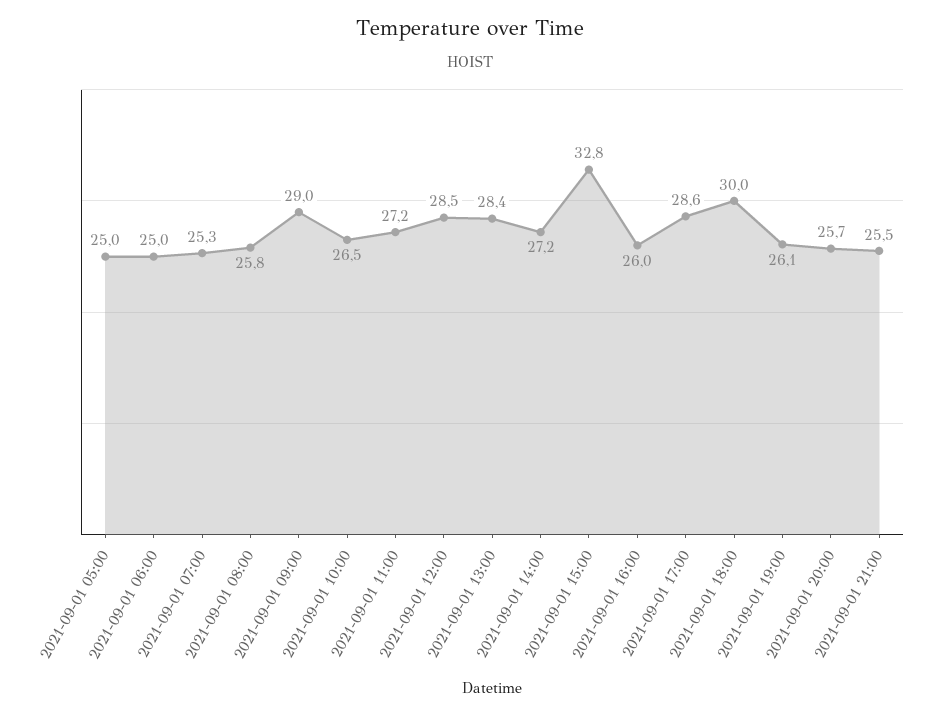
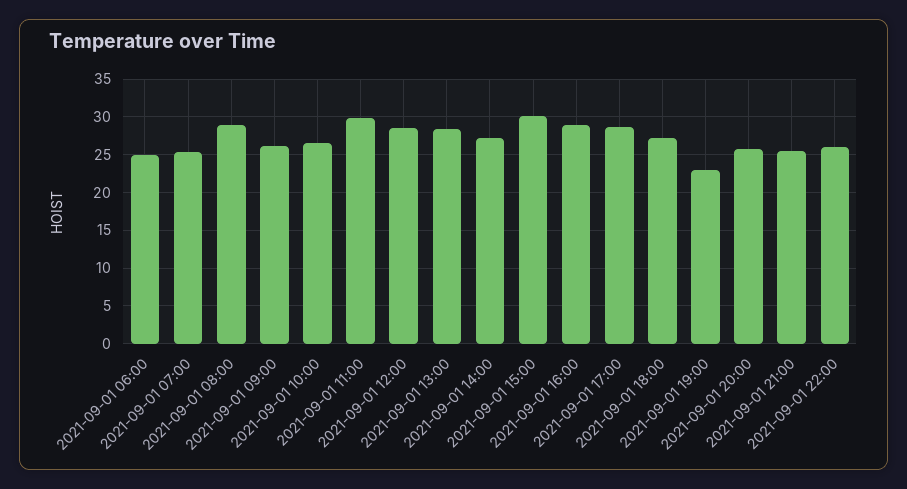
2021-09-01 05:00: 25 -> none
2021-09-01 08:00: 25.8 -> 29
2021-09-01 09:00: 29 -> 26
2021-09-01 11:00: 27.2 -> 30
2021-09-01 15:00: 32.8 -> 30
2021-09-01 16:00: 26 -> 29
2021-09-01 18:00: 30 -> 27
2021-09-01 19:00: 26.1 -> 23
2021-09-01 22:00: none -> 26

